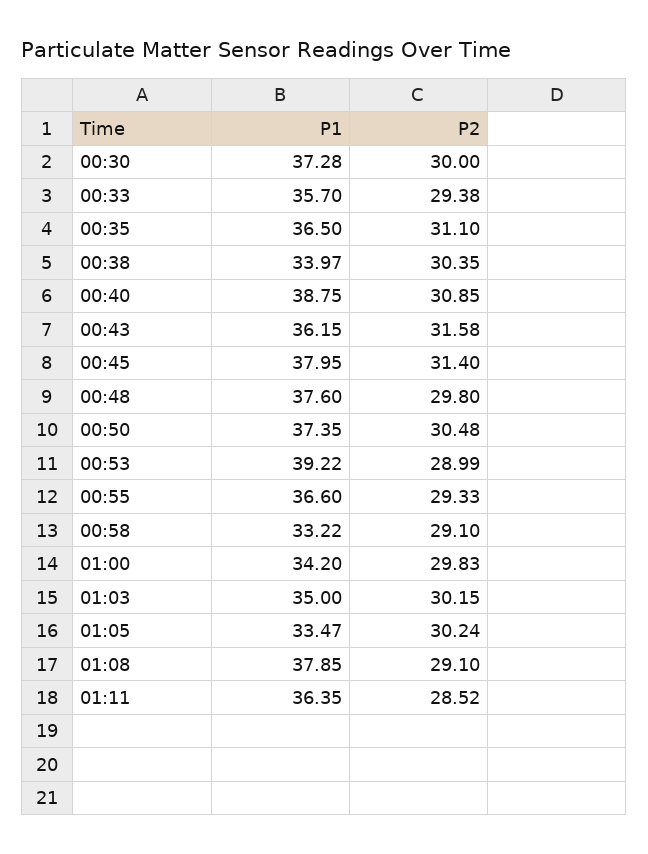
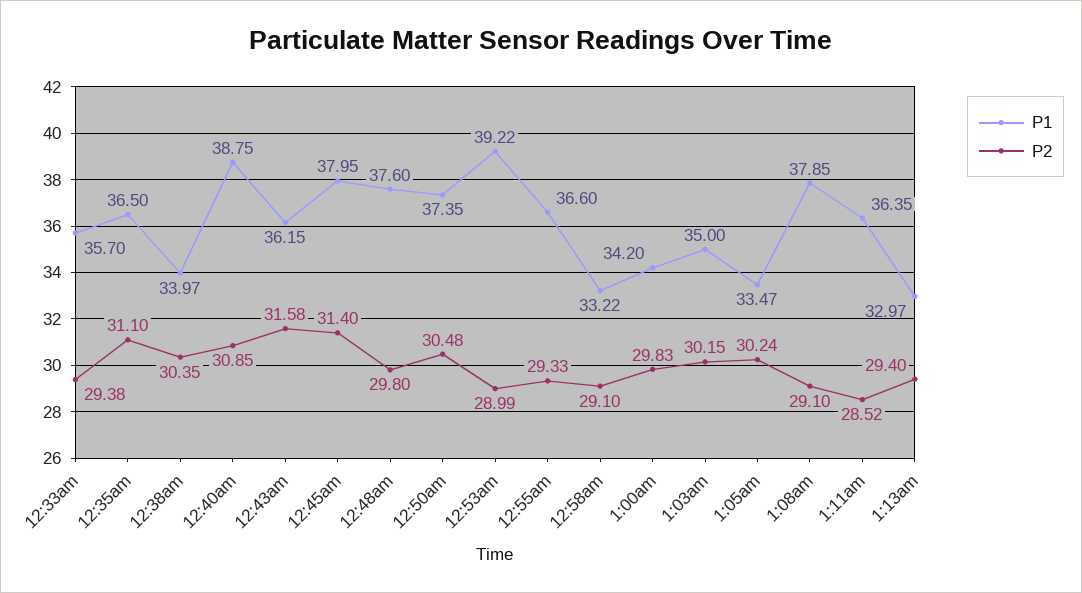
P1, 00:30: 37.28 -> none
P2, 00:30: 30 -> none
P1, 1:13am: none -> 32.97
P2, 1:13am: none -> 29.4

